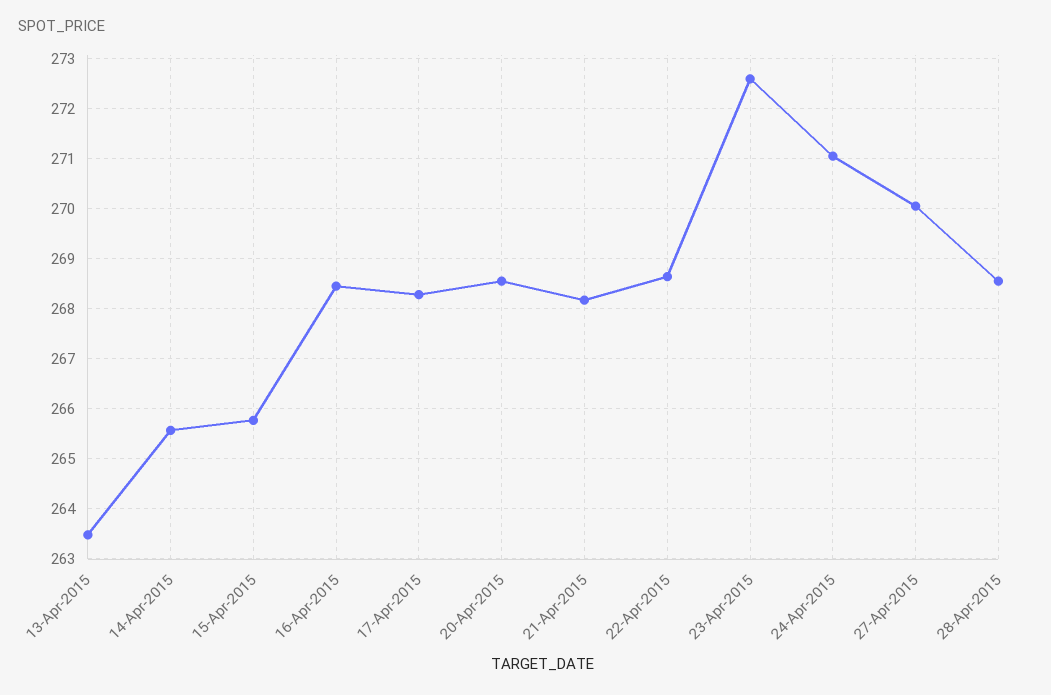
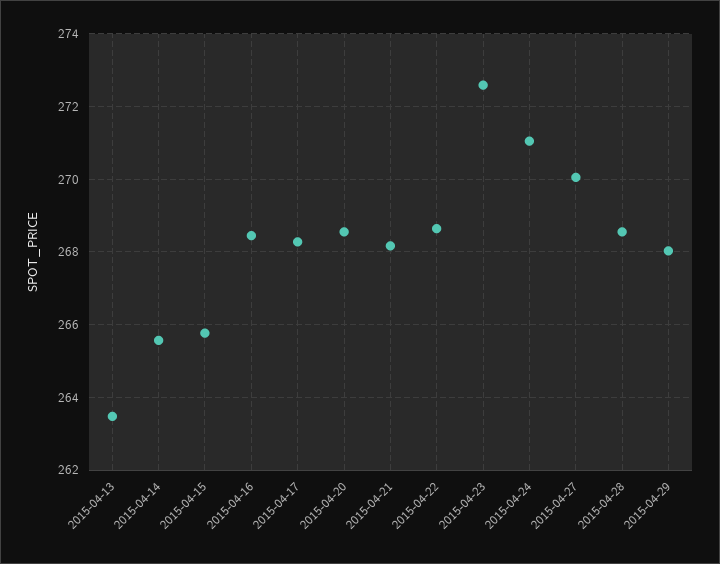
2015-04-29: none -> 268

